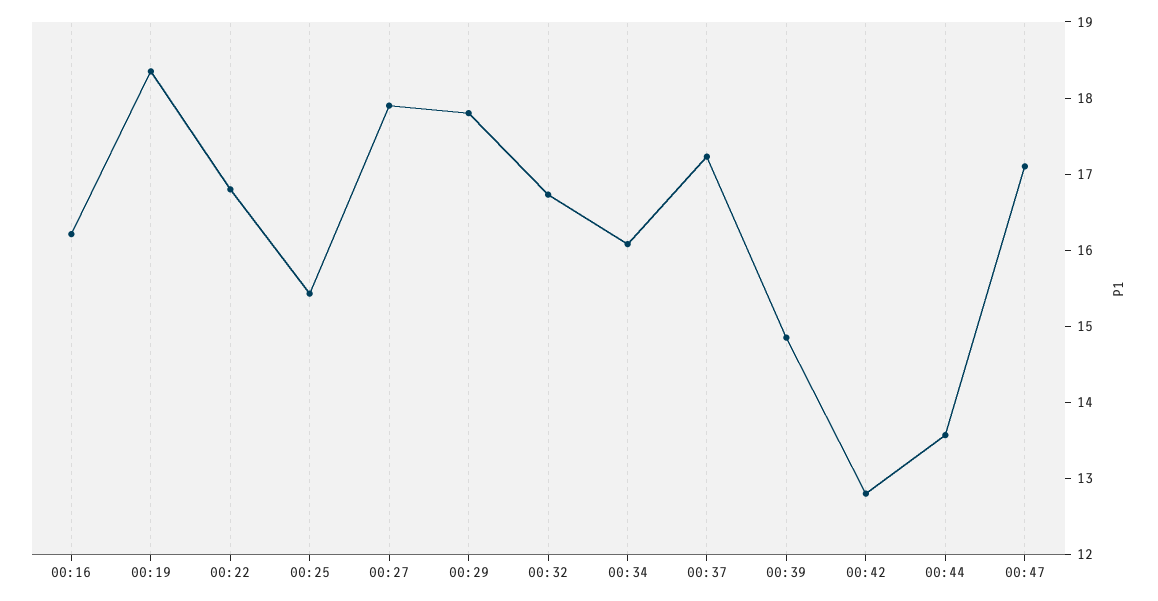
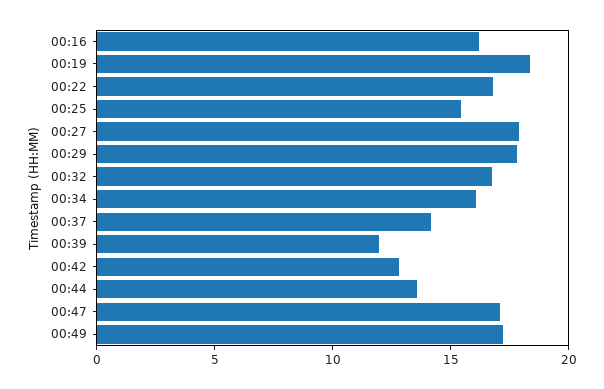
00:37: 17.2 -> 14
00:39: 14.8 -> 12
00:49: none -> 17

